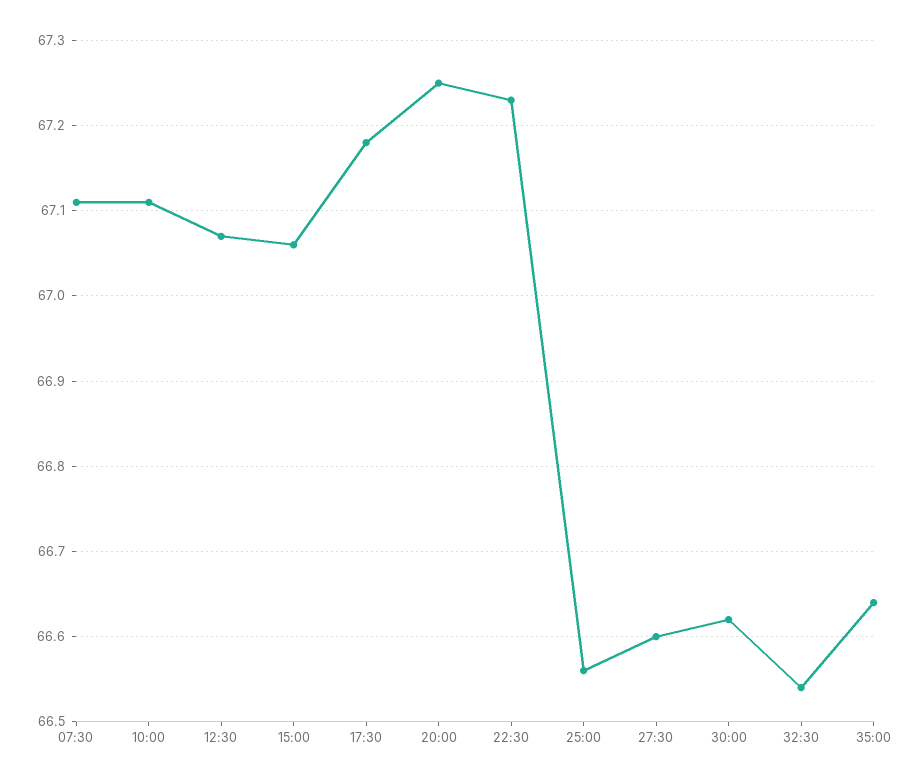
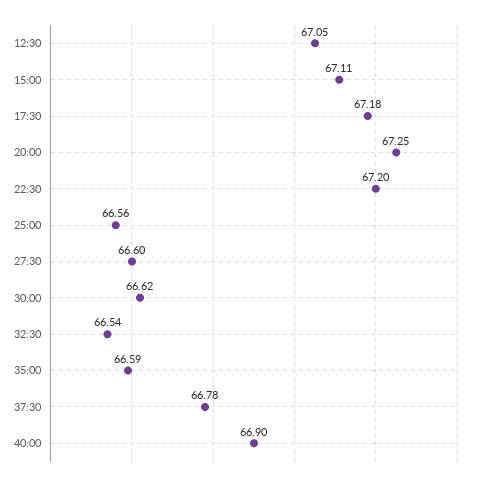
07:30: 67.11 -> none
10:00: 67.11 -> none
12:30: 67.07 -> 67.05
15:00: 67.06 -> 67.11
22:30: 67.23 -> 67.2
35:00: 66.64 -> 66.59
37:30: none -> 66.78
40:00: none -> 66.9

